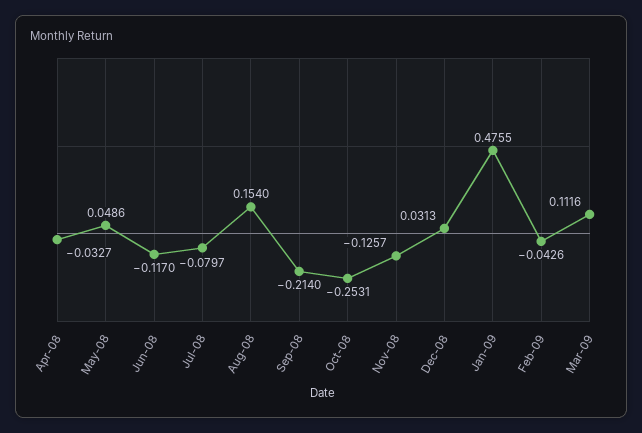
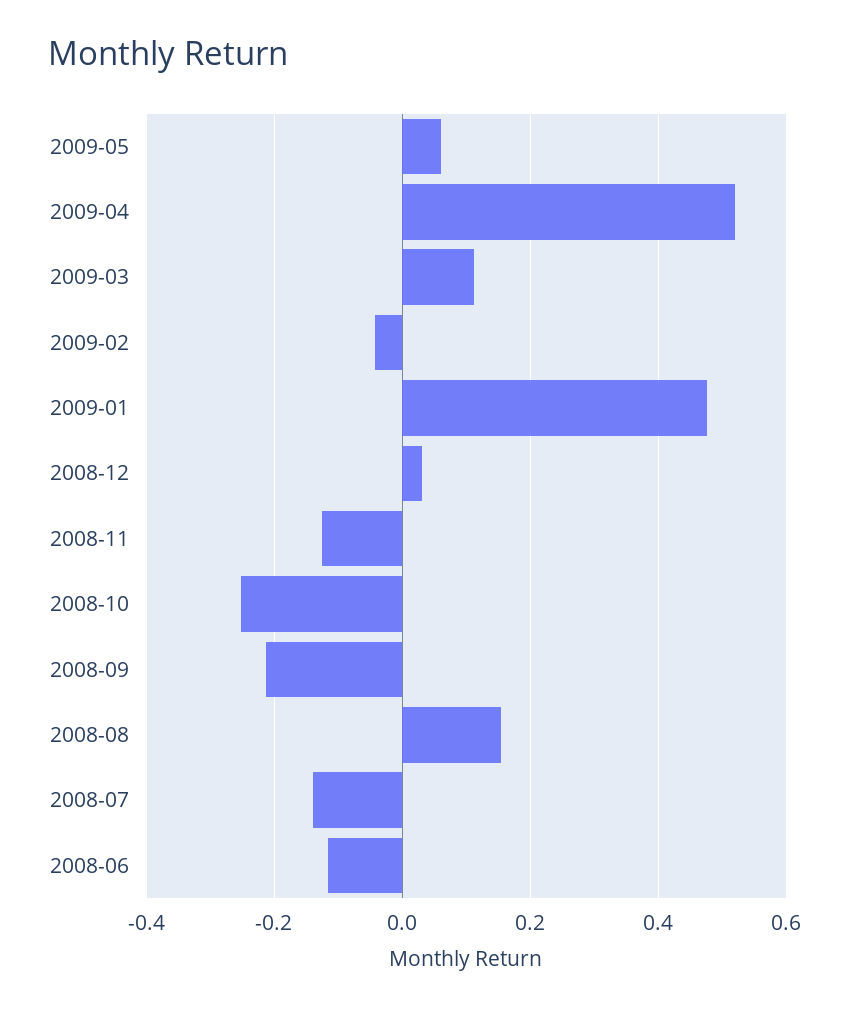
Apr-08: -0.0327 -> none
May-08: 0.0486 -> none
Jul-08: -0.0797 -> -0.14
2009-05: none -> 0.06
2009-04: none -> 0.52

